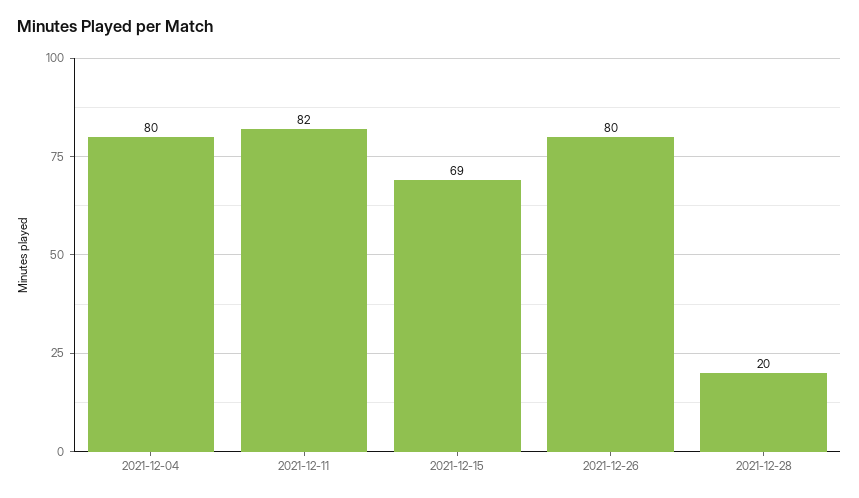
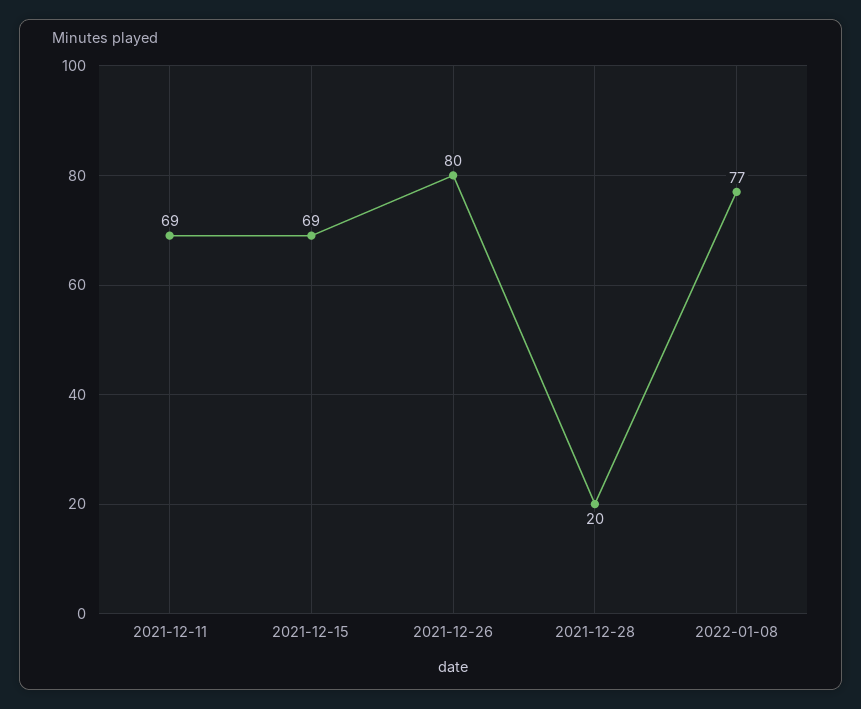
2021-12-04: 80 -> none
2021-12-11: 82 -> 69
2022-01-08: none -> 77

